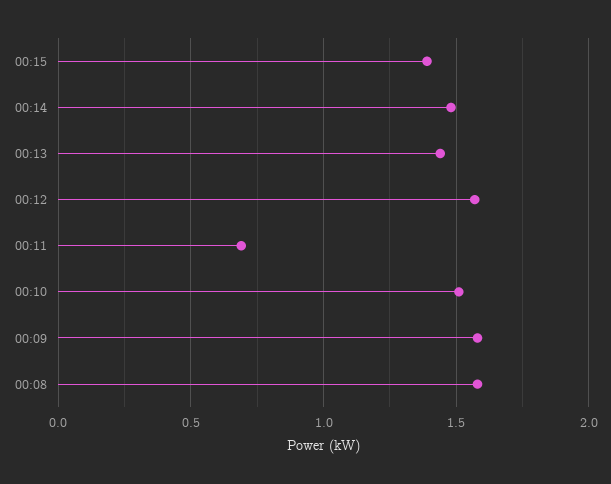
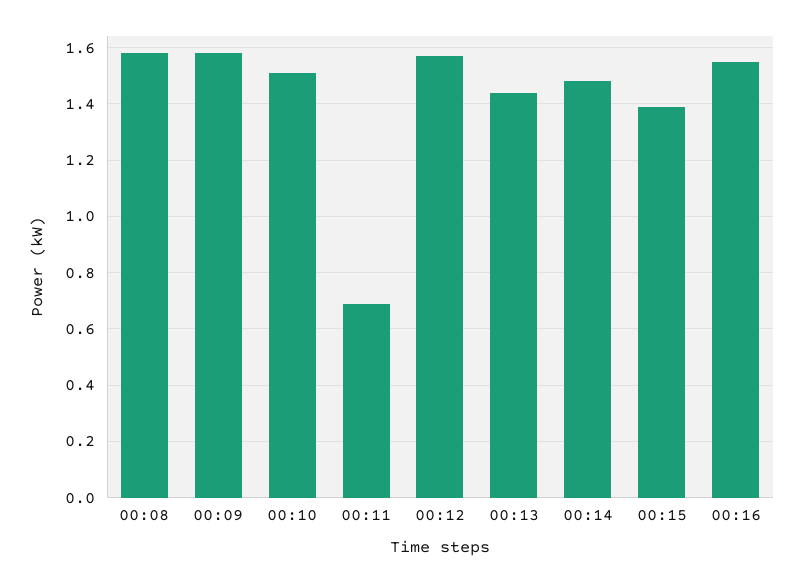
00:16: none -> 1.55

